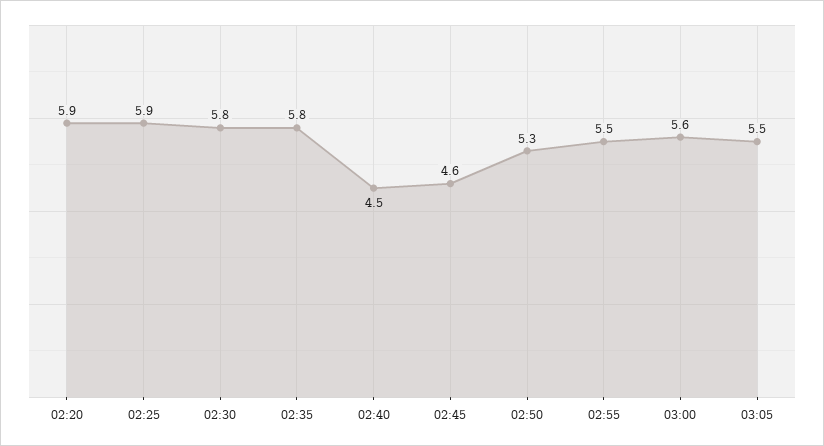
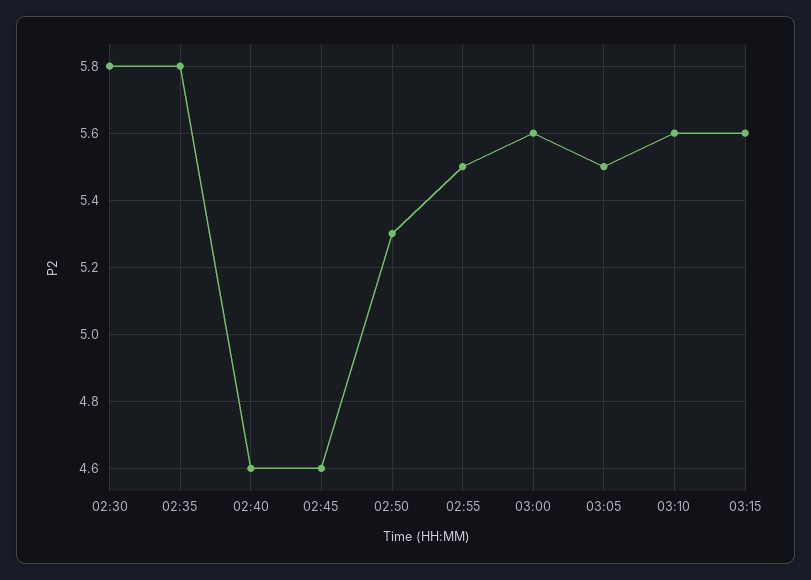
02:20: 5.9 -> none
02:25: 5.9 -> none
02:40: 4.5 -> 4.6
03:10: none -> 5.6
03:15: none -> 5.6

